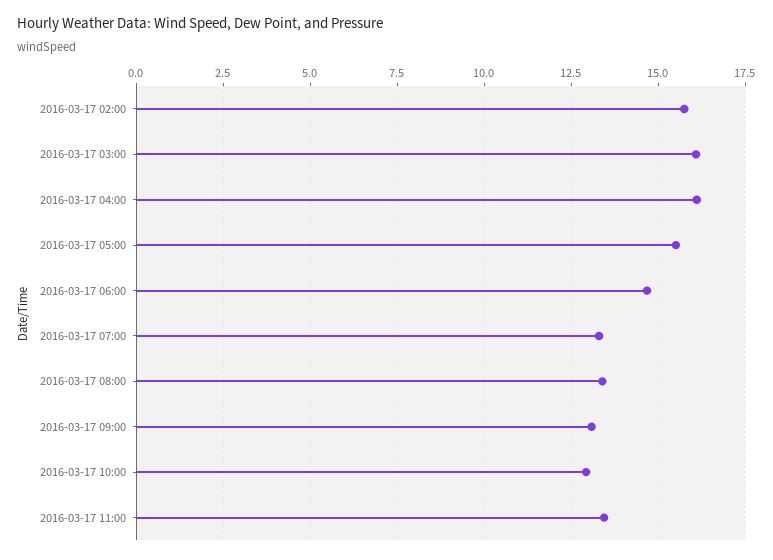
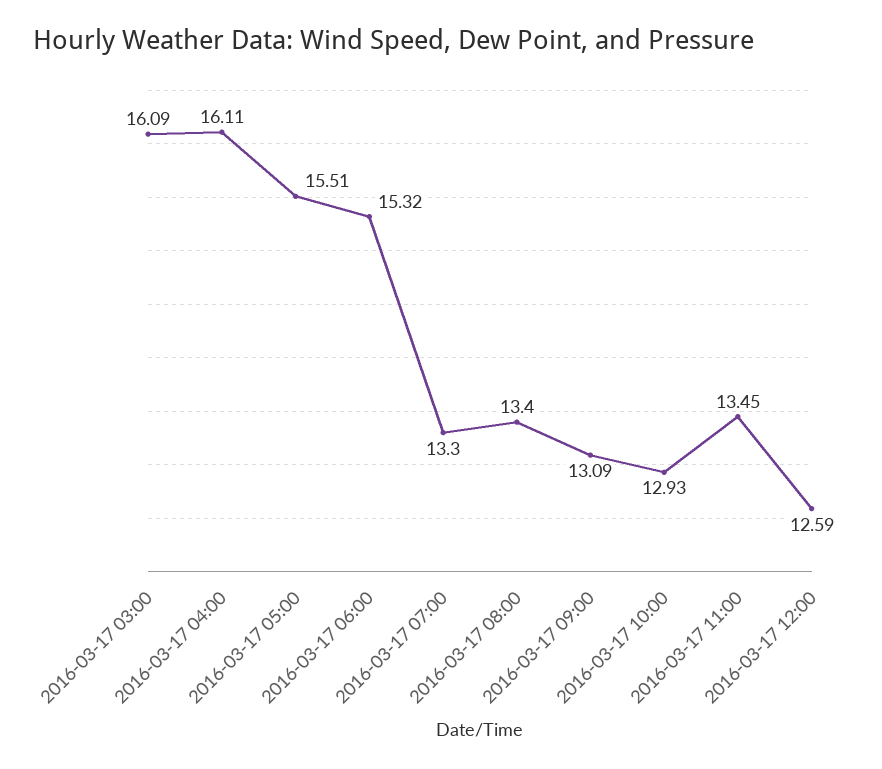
2016-03-17 02:00: 15.75 -> none
2016-03-17 06:00: 14.75 -> 15.32
2016-03-17 12:00: none -> 12.59

